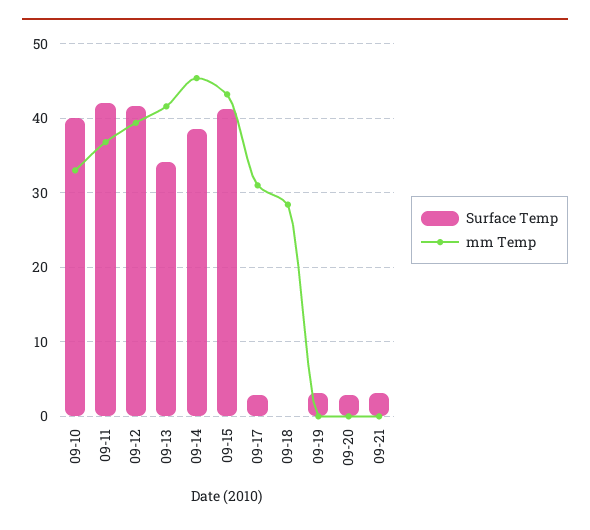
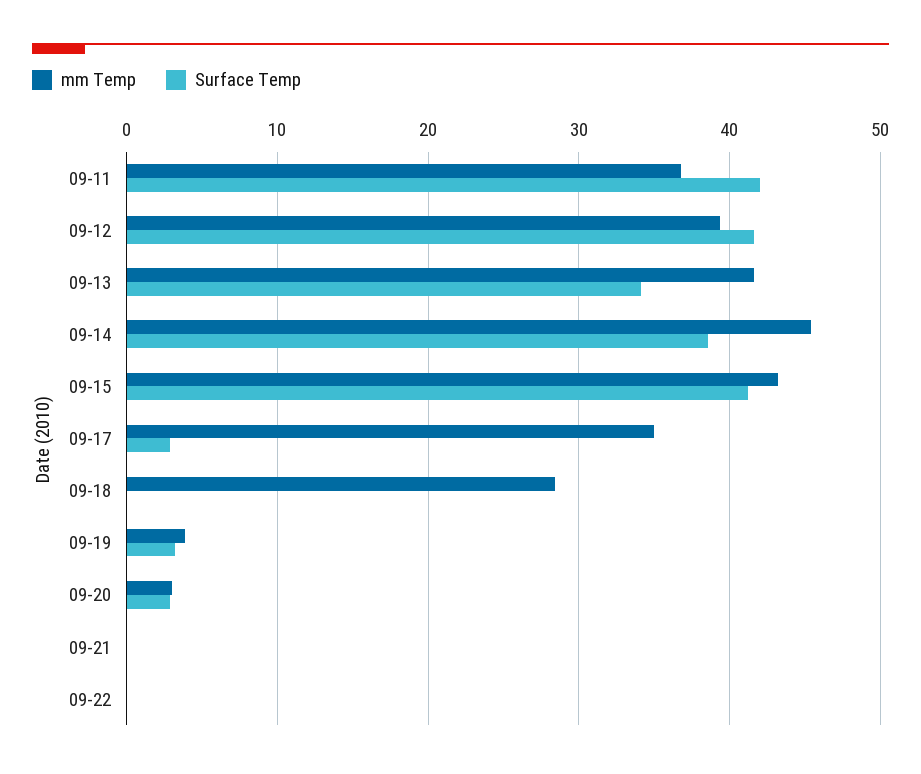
Surface Temp, 09-10: 40 -> none
mm Temp, 09-10: 33 -> none
mm Temp, 09-17: 31 -> 35
mm Temp, 09-19: 0 -> 4
mm Temp, 09-20: 0 -> 3
Surface Temp, 09-21: 3 -> 0
mm Temp, 09-22: none -> 0
Surface Temp, 09-22: none -> 0

